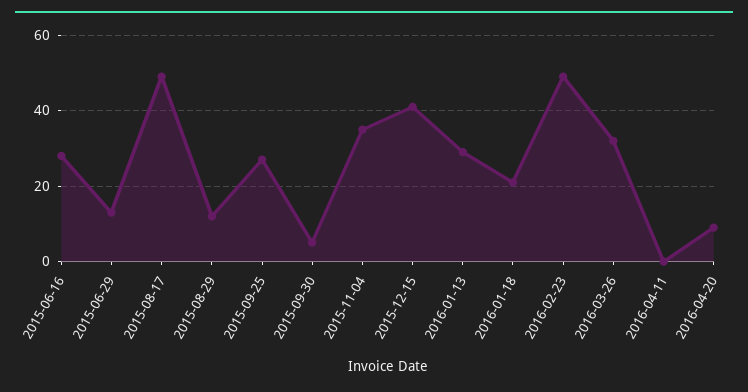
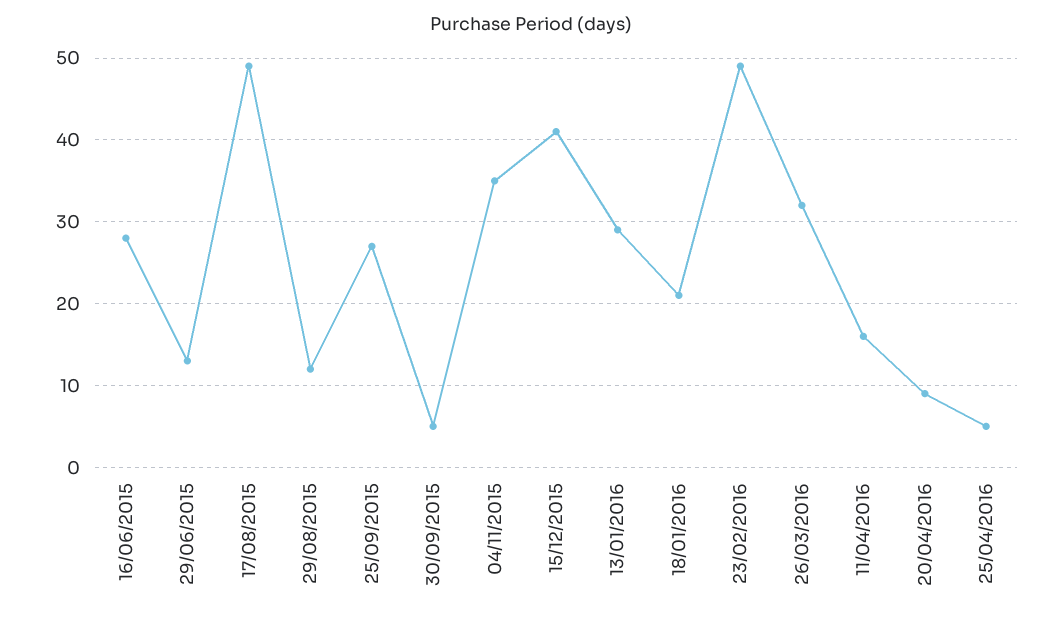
2016-04-11: 0 -> 16
25/04/2016: none -> 5

